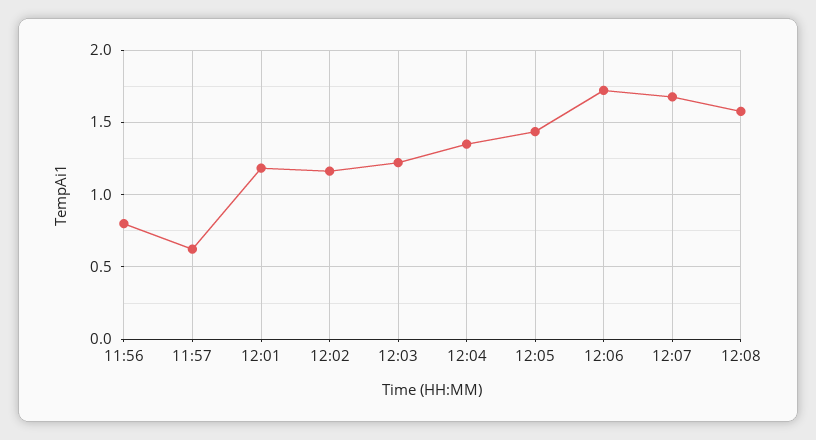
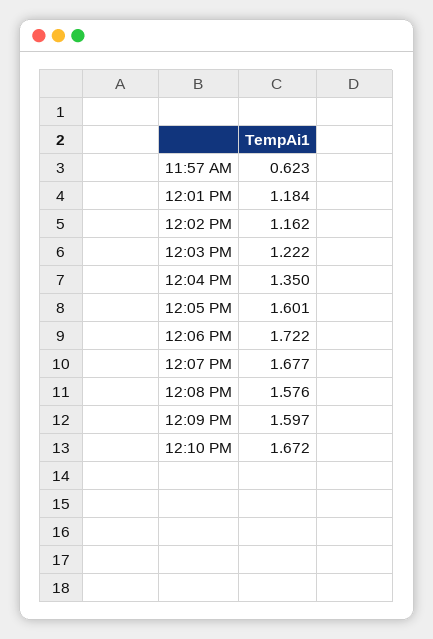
11:56: 0.8 -> none
12:05: 1.45 -> 1.601
12:09 PM: none -> 1.597
12:10 PM: none -> 1.672

